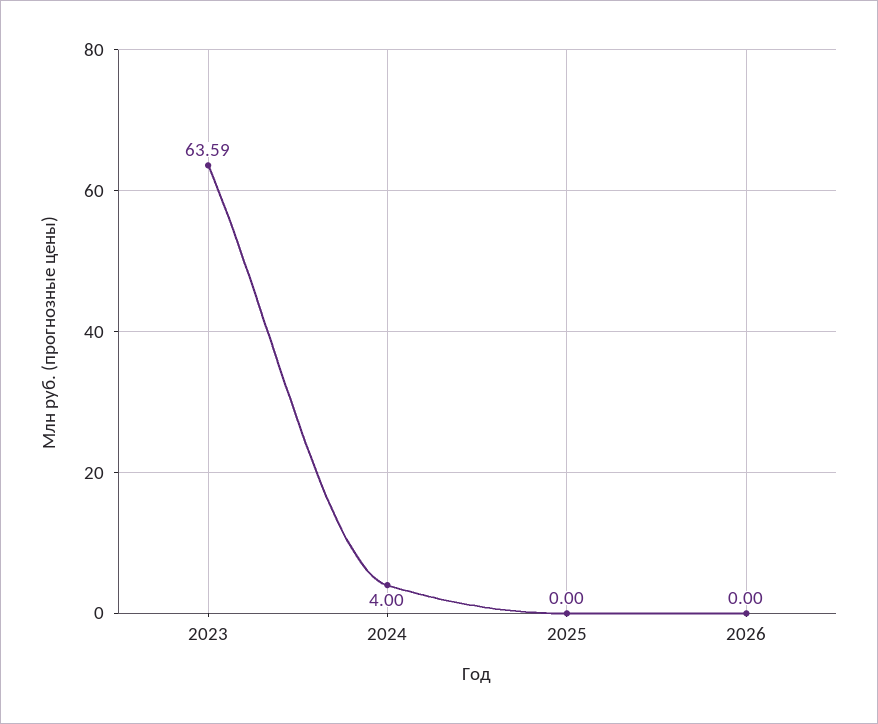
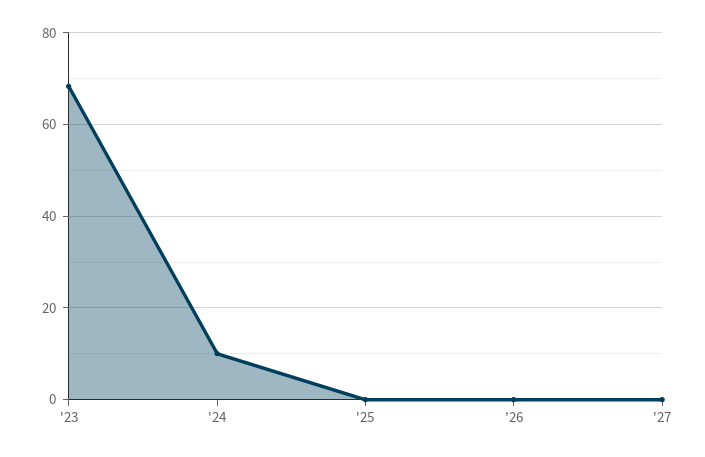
2023: 63.59 -> 68
2024: 4 -> 10
'27: none -> 0

